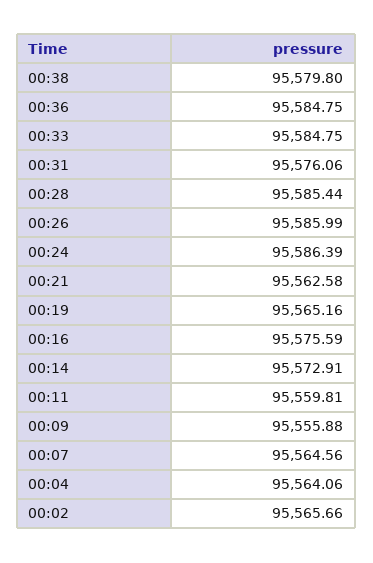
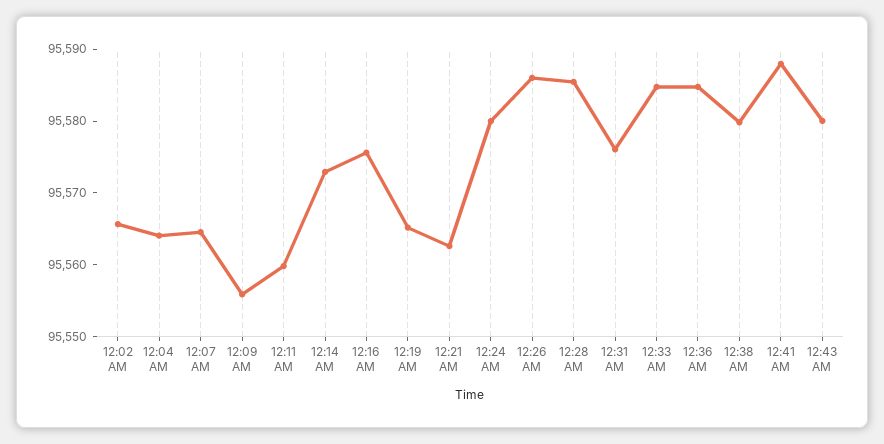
00:24: 95586.39 -> 95580
12:41 AM: none -> 95588
12:43 AM: none -> 95580

